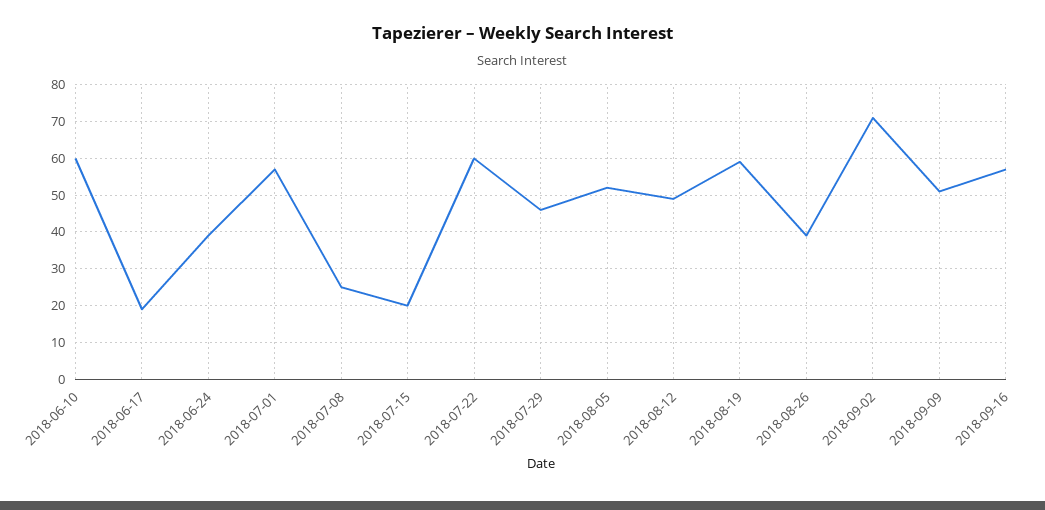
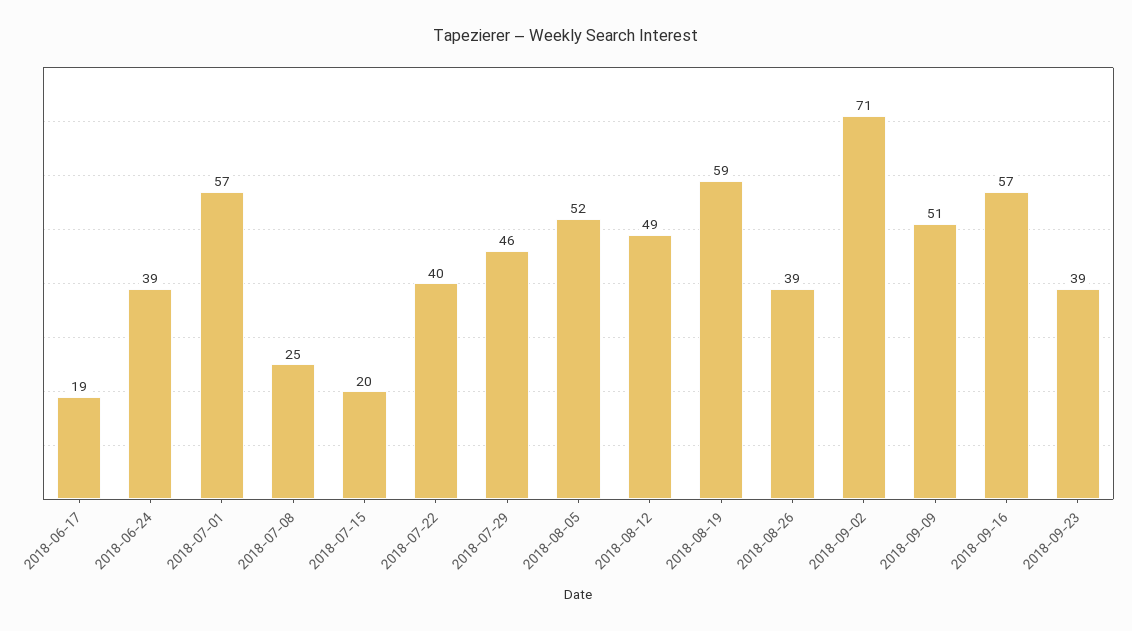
2018-06-10: 60 -> none
2018-07-22: 60 -> 40
2018-09-23: none -> 39

